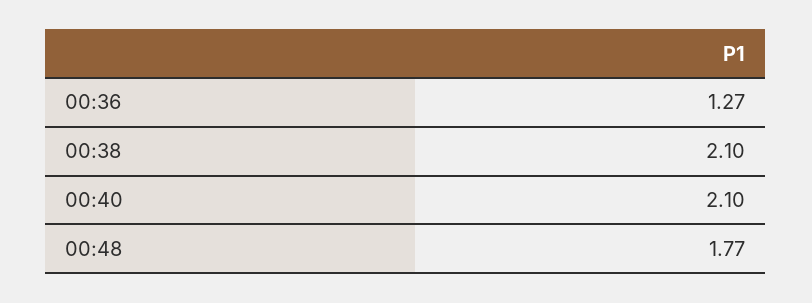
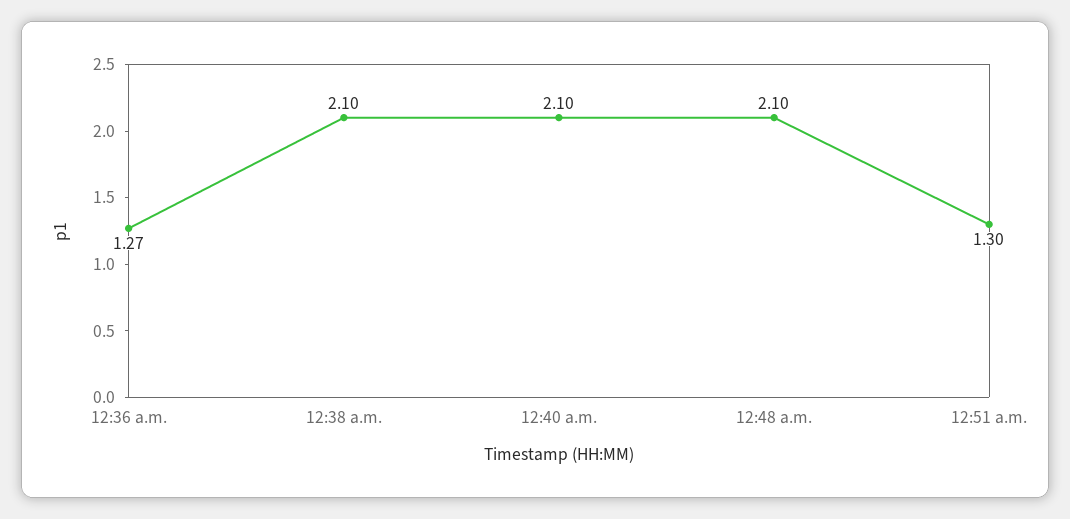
00:48: 1.77 -> 2.1
12:51 a.m.: none -> 1.3

